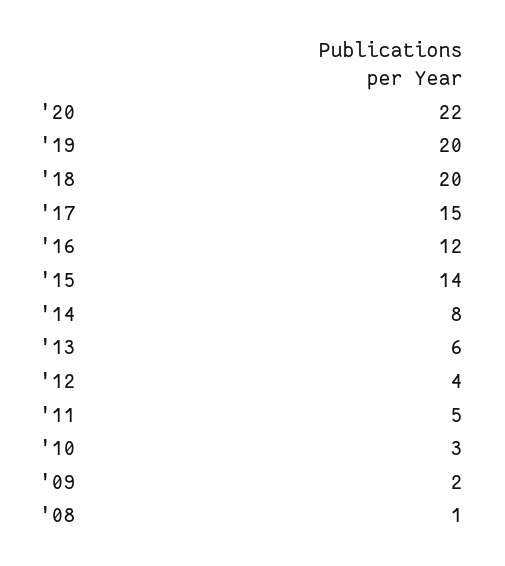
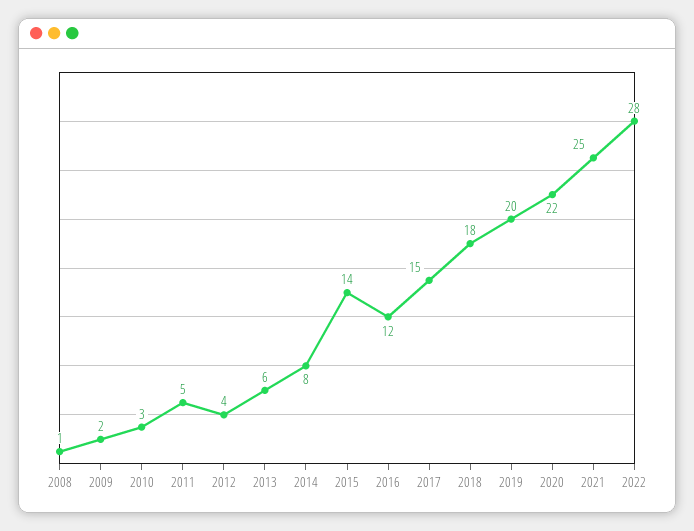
'18: 20 -> 18
2021: none -> 25
2022: none -> 28

